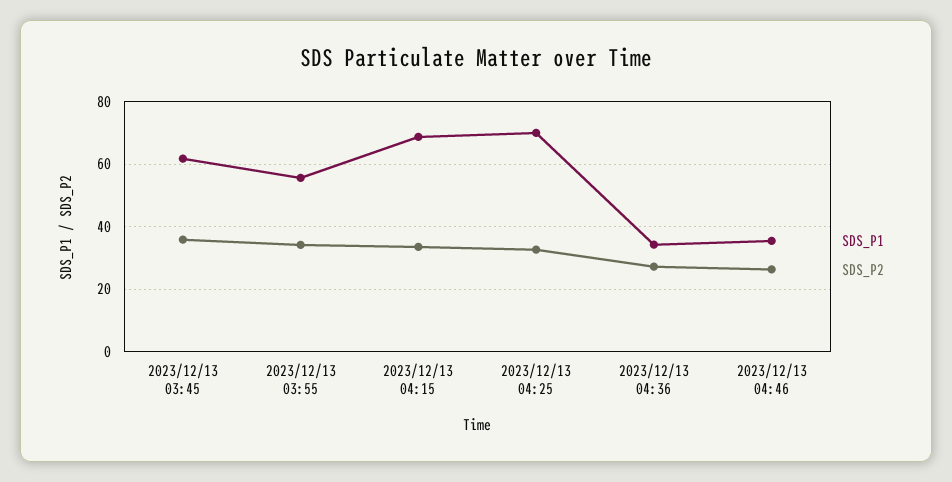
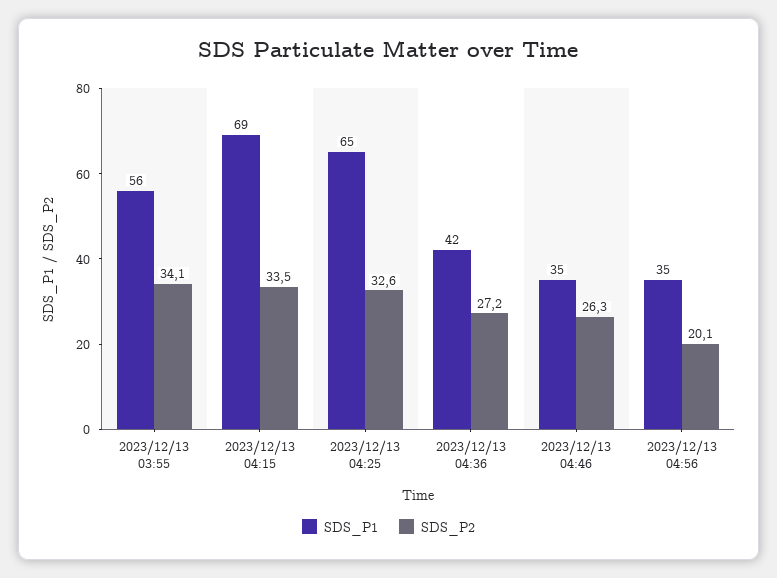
SDS_P1, 2023/12/13 03:45: 62 -> none
SDS_P2, 2023/12/13 03:45: 36 -> none
SDS_P1, 2023/12/13 04:25: 70 -> 65
SDS_P1, 2023/12/13 04:36: 34 -> 42
SDS_P1, 2023/12/13 04:56: none -> 35
SDS_P2, 2023/12/13 04:56: none -> 20.1

